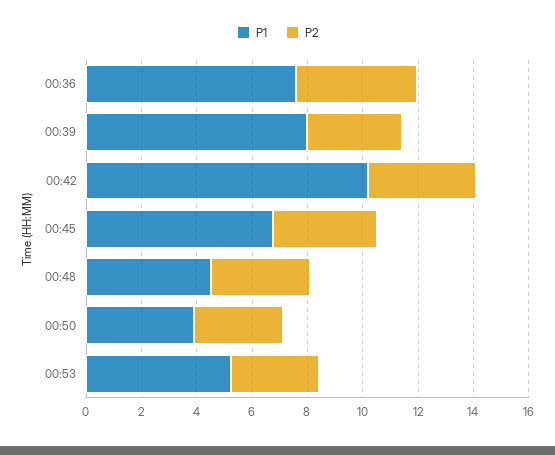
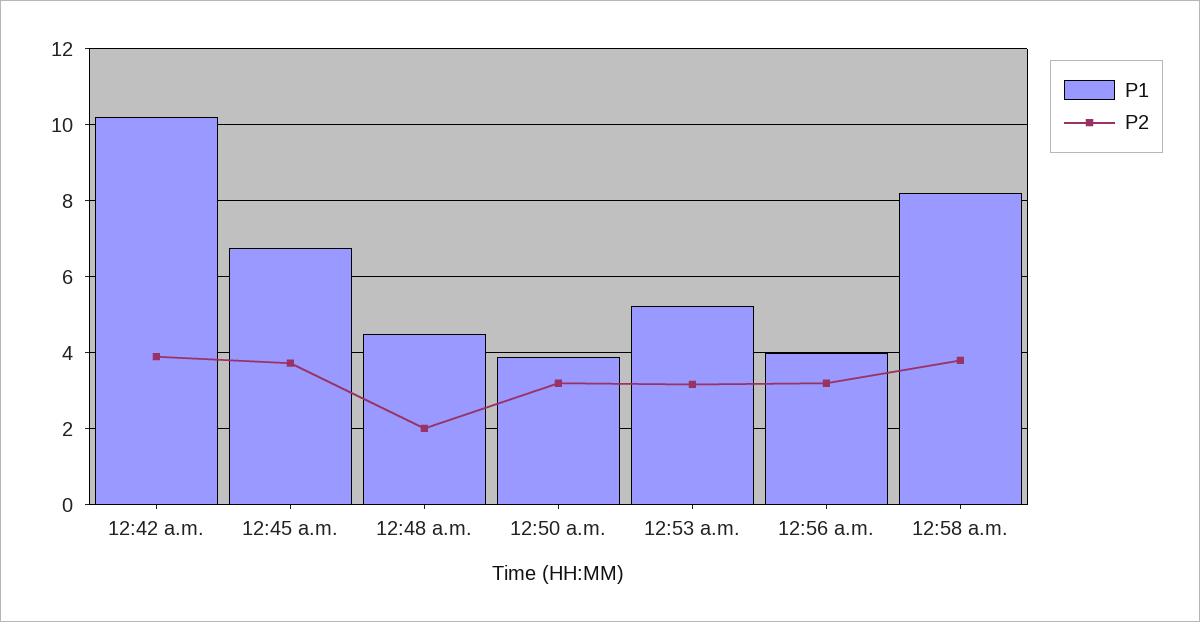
P1, 00:36: 7.5 -> none
P2, 00:36: 4.5 -> none
P1, 00:39: 8 -> none
P2, 00:39: 3.5 -> none
P2, 00:48: 3.5 -> 2
P1, 12:56 a.m.: none -> 4
P2, 12:56 a.m.: none -> 3.2
P1, 12:58 a.m.: none -> 8.2
P2, 12:58 a.m.: none -> 3.8

